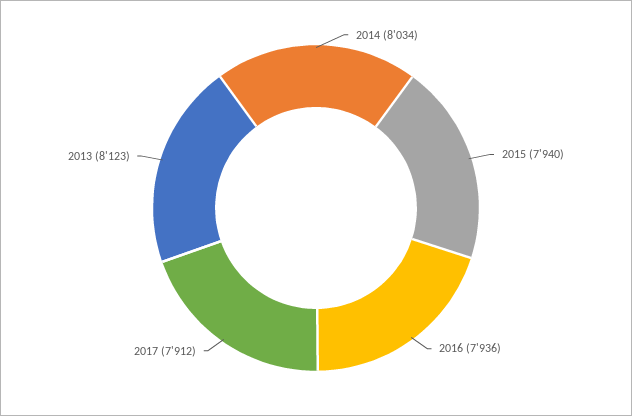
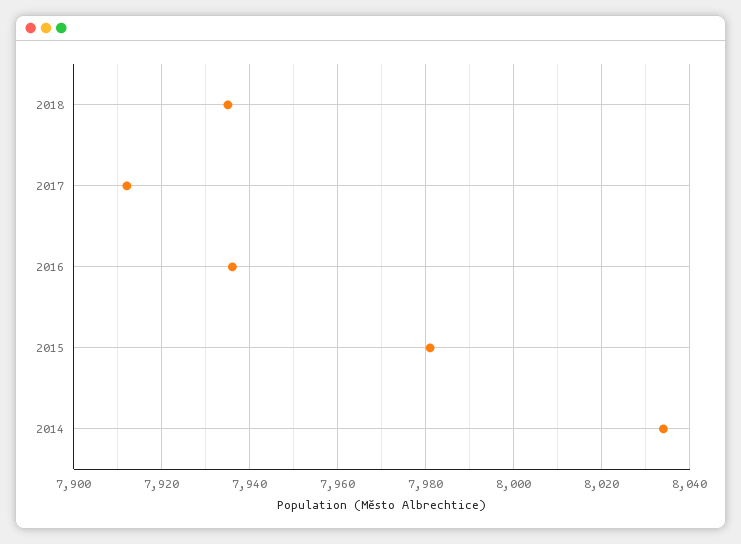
2015: 7940 -> 7980
2013: 8123 -> none
2018: none -> 7935

